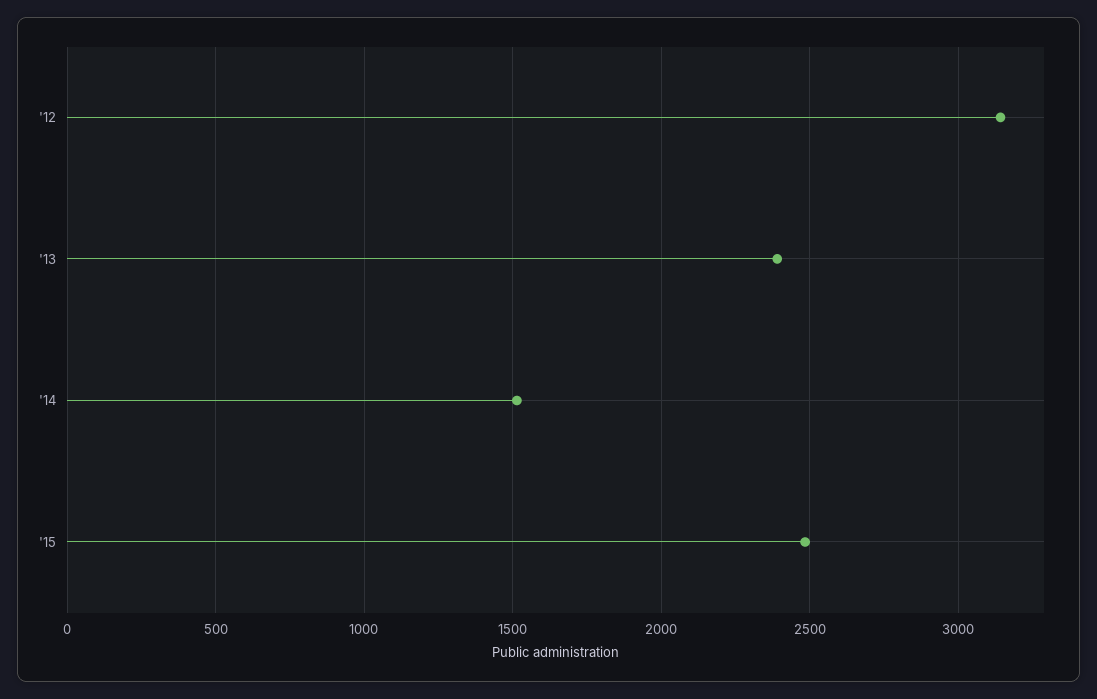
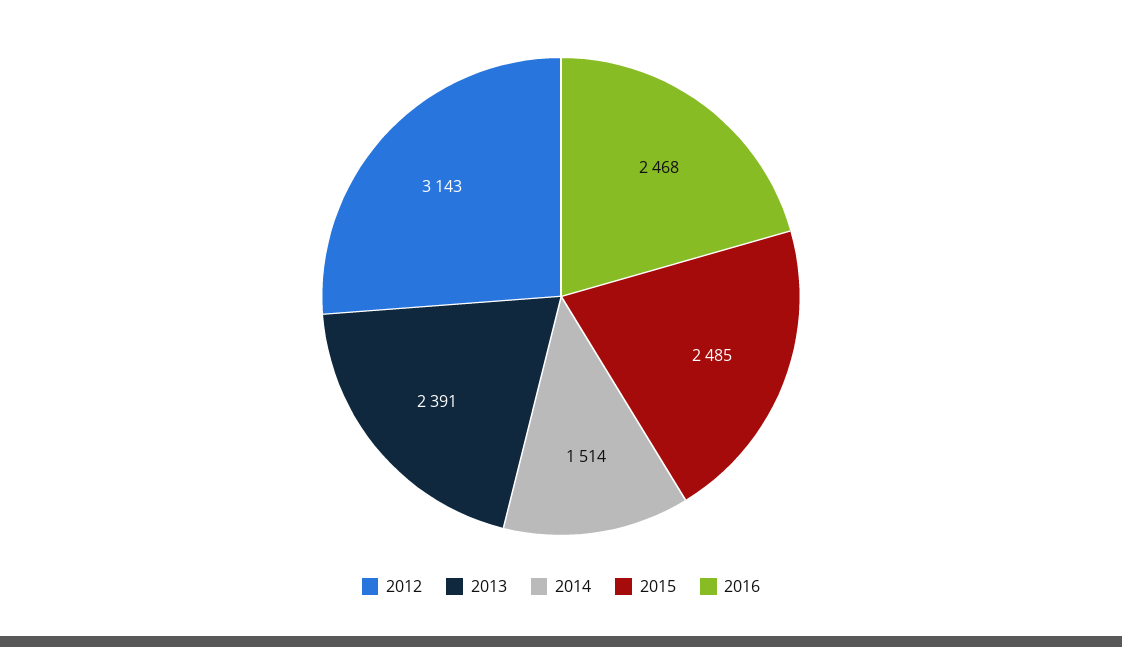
2016: none -> 2468

